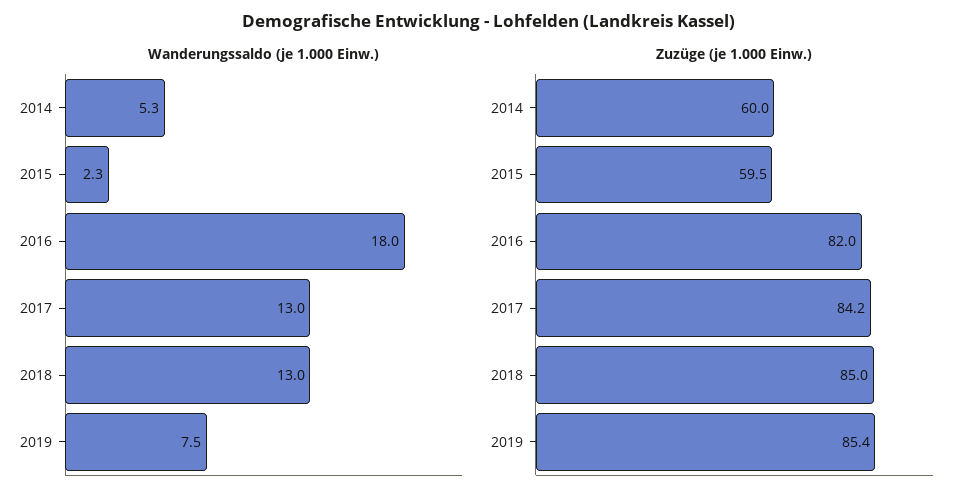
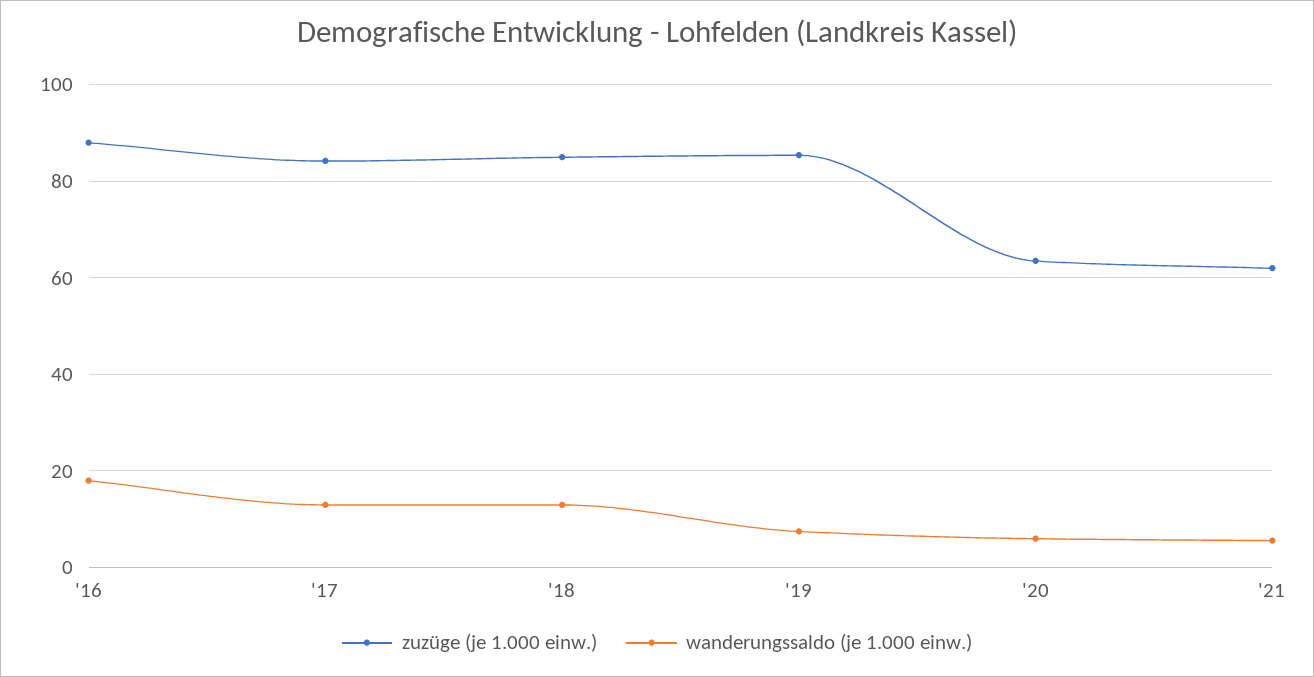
Wanderungssaldo (je 1.000 Einw.), 2014: 5.3 -> none
Wanderungssaldo (je 1.000 Einw.), 2015: 2.3 -> none
Zuzüge (je 1.000 Einw.), 2014: 60 -> none
Zuzüge (je 1.000 Einw.), 2015: 59.5 -> none
Zuzüge (je 1.000 Einw.), 2016: 82 -> 88
Zuzüge (je 1.000 Einw.), '20: none -> 64
Wanderungssaldo (je 1.000 Einw.), '20: none -> 6
Zuzüge (je 1.000 Einw.), '21: none -> 62
Wanderungssaldo (je 1.000 Einw.), '21: none -> 6

